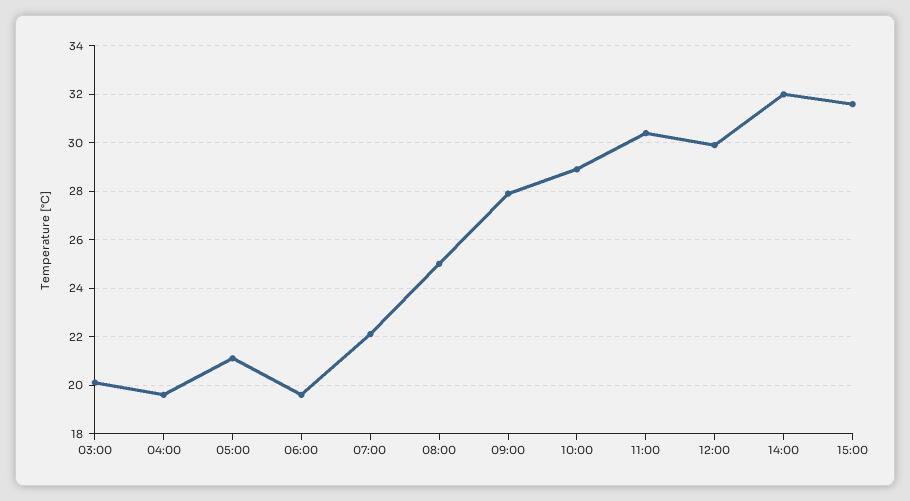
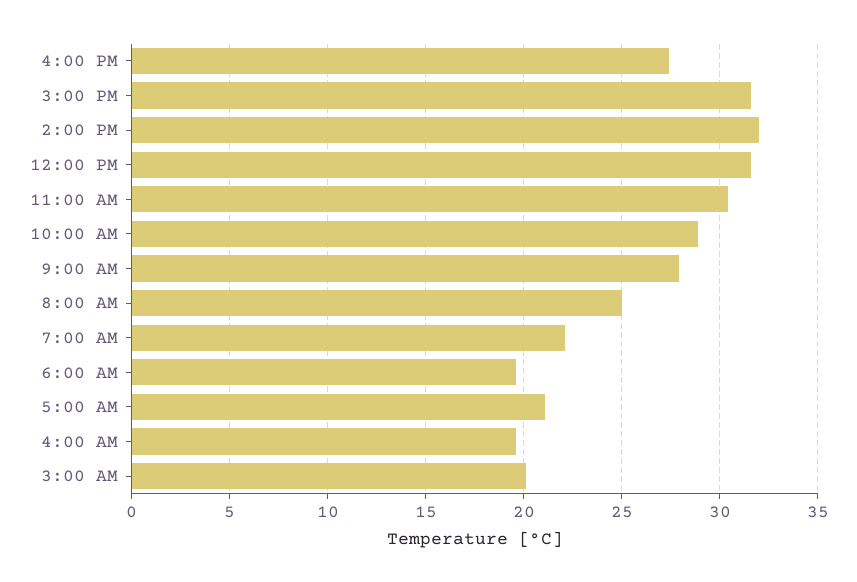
12:00: 30 -> 31.5
4:00 PM: none -> 27.5

